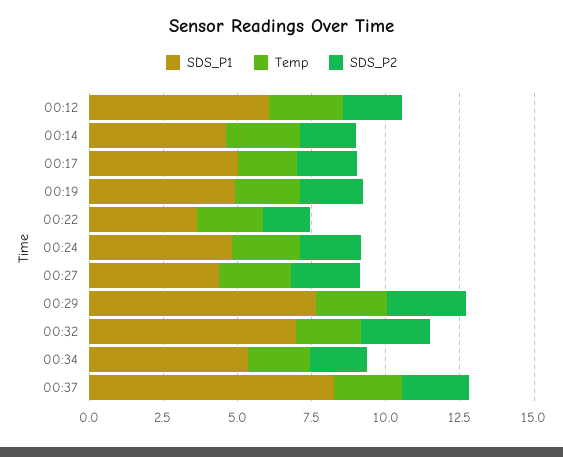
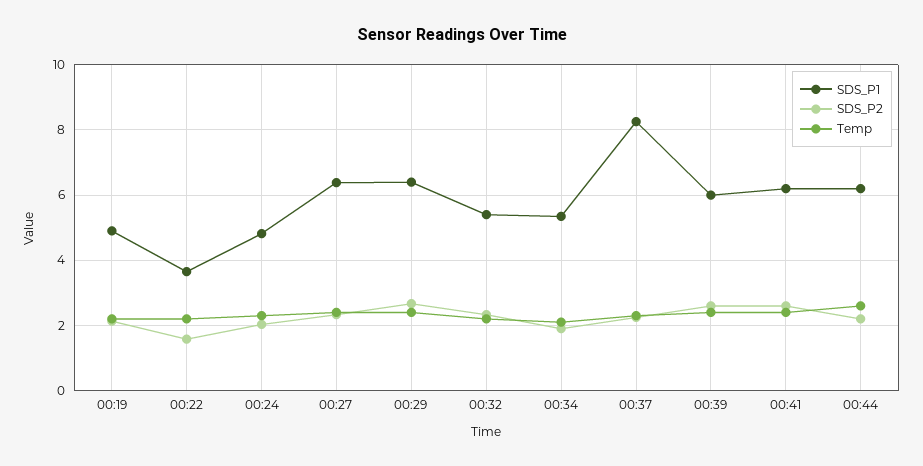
SDS_P1, 00:12: 6 -> none
Temp, 00:12: 2.5 -> none
SDS_P2, 00:12: 2 -> none
SDS_P1, 00:14: 4.5 -> none
Temp, 00:14: 2.5 -> none
SDS_P2, 00:14: 2 -> none
SDS_P1, 00:17: 5 -> none
Temp, 00:17: 2 -> none
SDS_P2, 00:17: 2 -> none
SDS_P1, 00:27: 4.5 -> 6.4
SDS_P1, 00:29: 7.5 -> 6.4
SDS_P1, 00:32: 7 -> 5.4
SDS_P1, 00:39: none -> 6
SDS_P2, 00:39: none -> 2.6
Temp, 00:39: none -> 2.4
SDS_P1, 00:41: none -> 6.2
SDS_P2, 00:41: none -> 2.6
Temp, 00:41: none -> 2.4
SDS_P1, 00:44: none -> 6.2
SDS_P2, 00:44: none -> 2.2
Temp, 00:44: none -> 2.6

